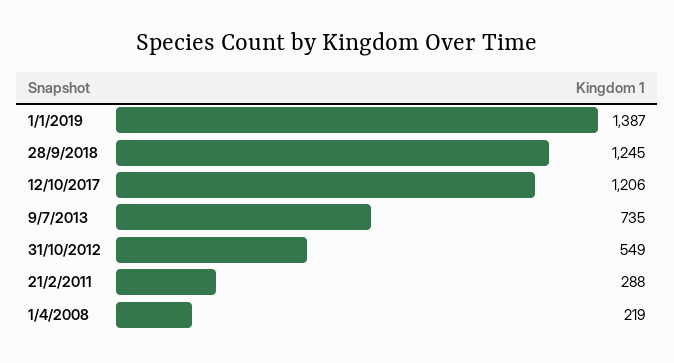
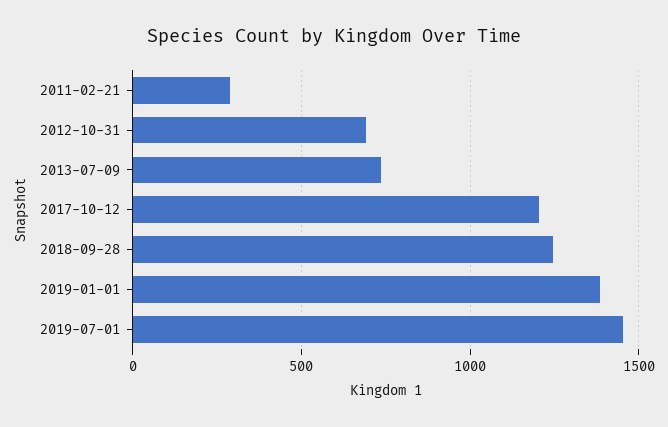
31/10/2012: 549 -> 700
1/4/2008: 219 -> none
2019-07-01: none -> 1450

